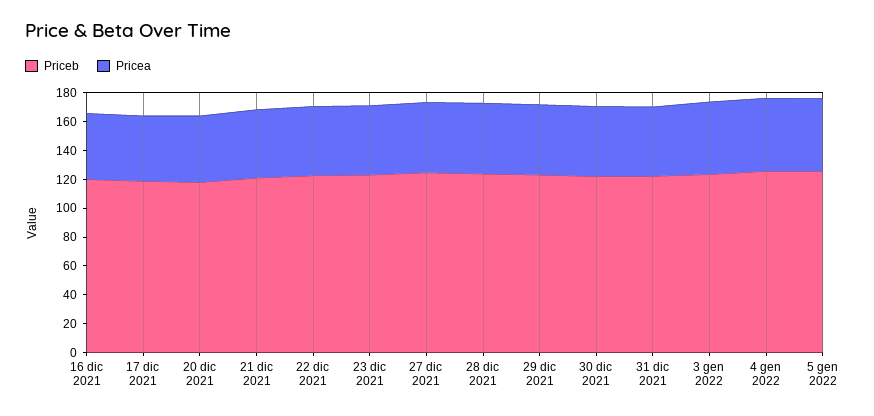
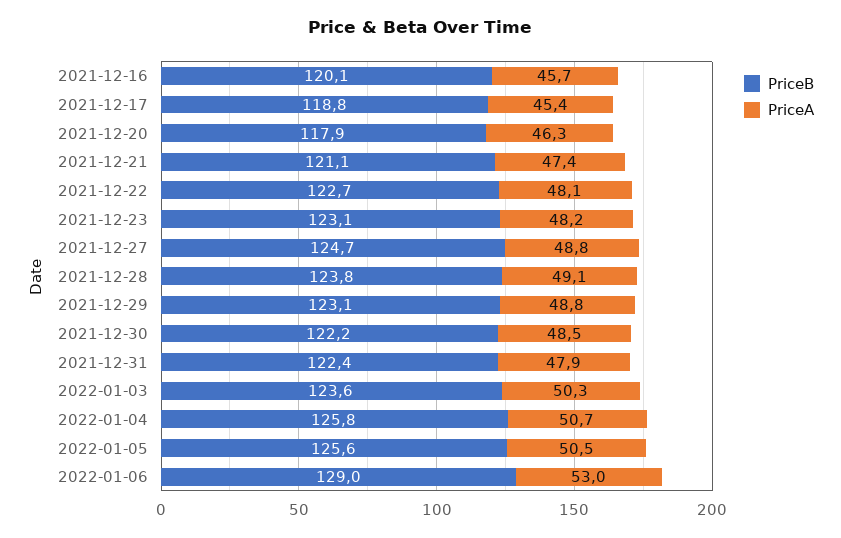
Priceb, 2022-01-06: none -> 129
Pricea, 2022-01-06: none -> 53

